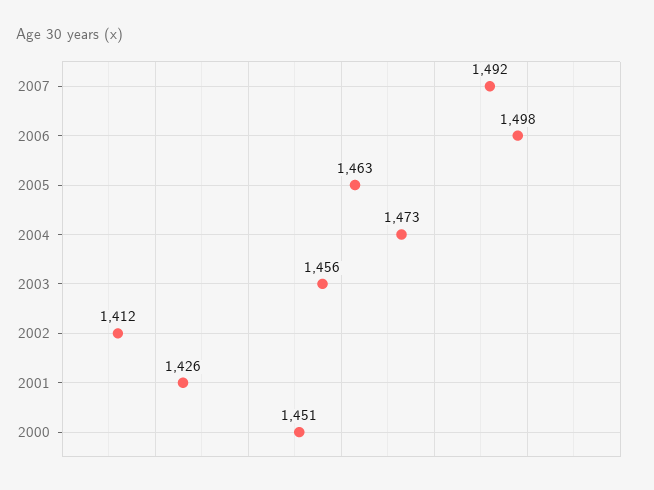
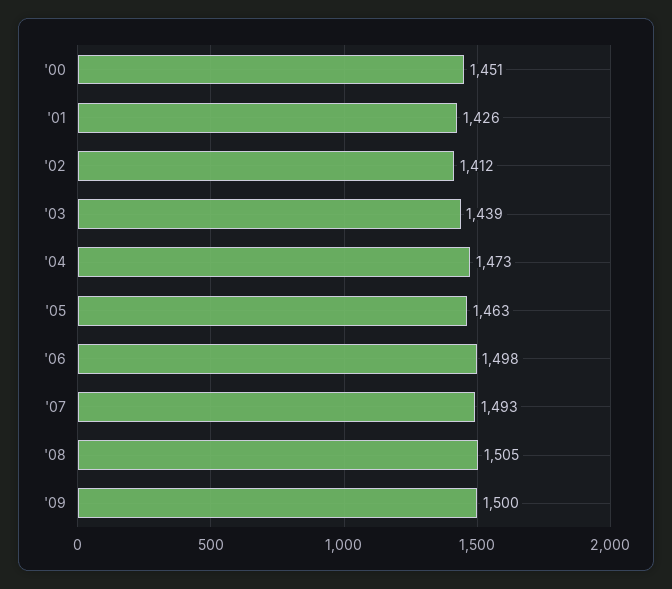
2007: 1492 -> 1493
2003: 1456 -> 1439
'08: none -> 1505
'09: none -> 1500

